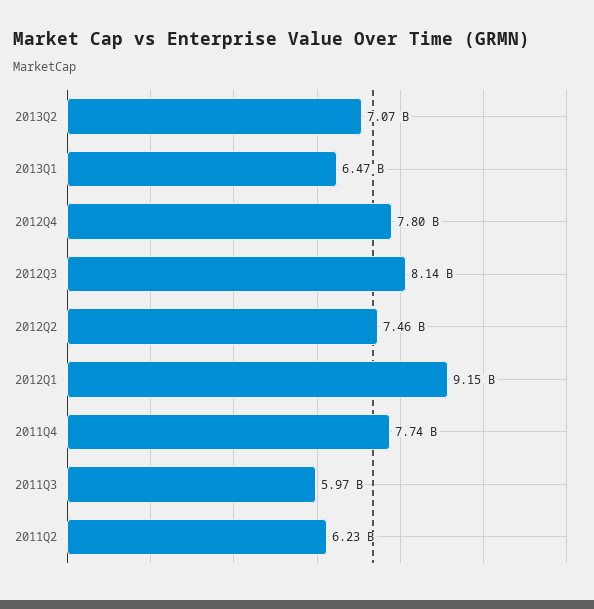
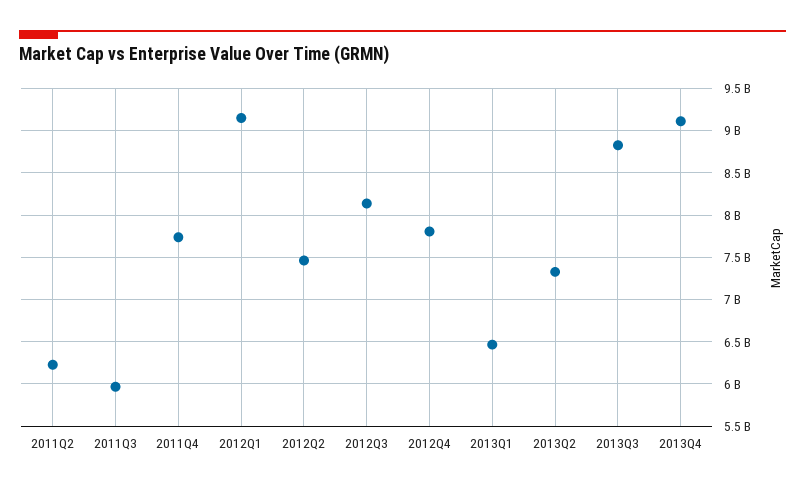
2013Q2: 7070000000 -> 7300000000
2013Q3: none -> 8800000000
2013Q4: none -> 9100000000

